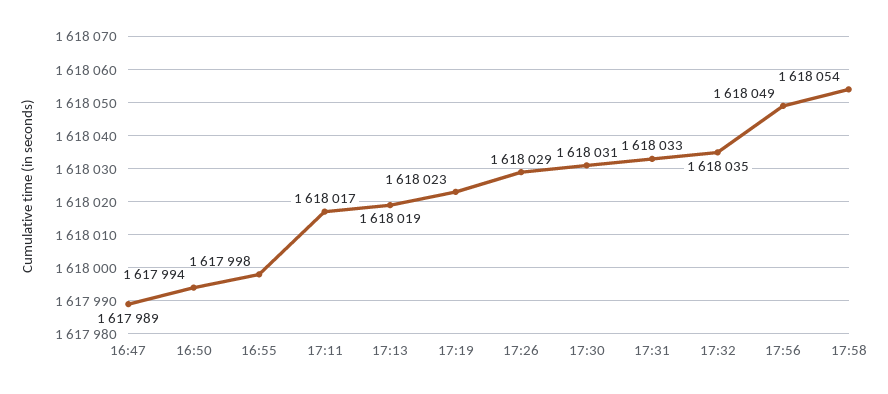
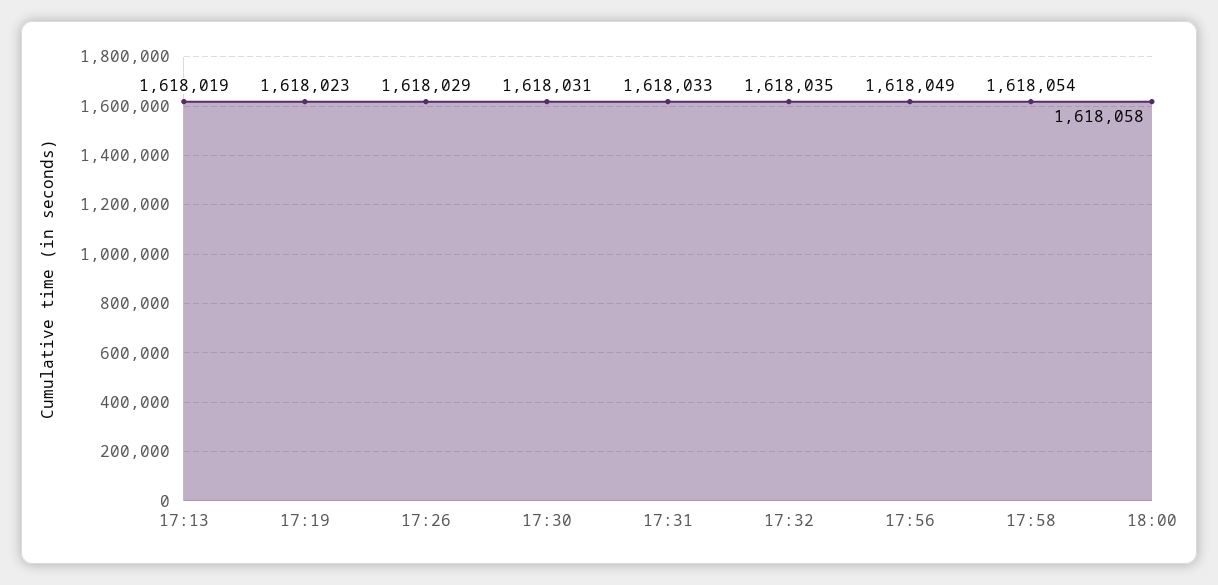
16:47: 1617989 -> none
16:50: 1617994 -> none
16:55: 1617998 -> none
17:11: 1618017 -> none
18:00: none -> 1618058

